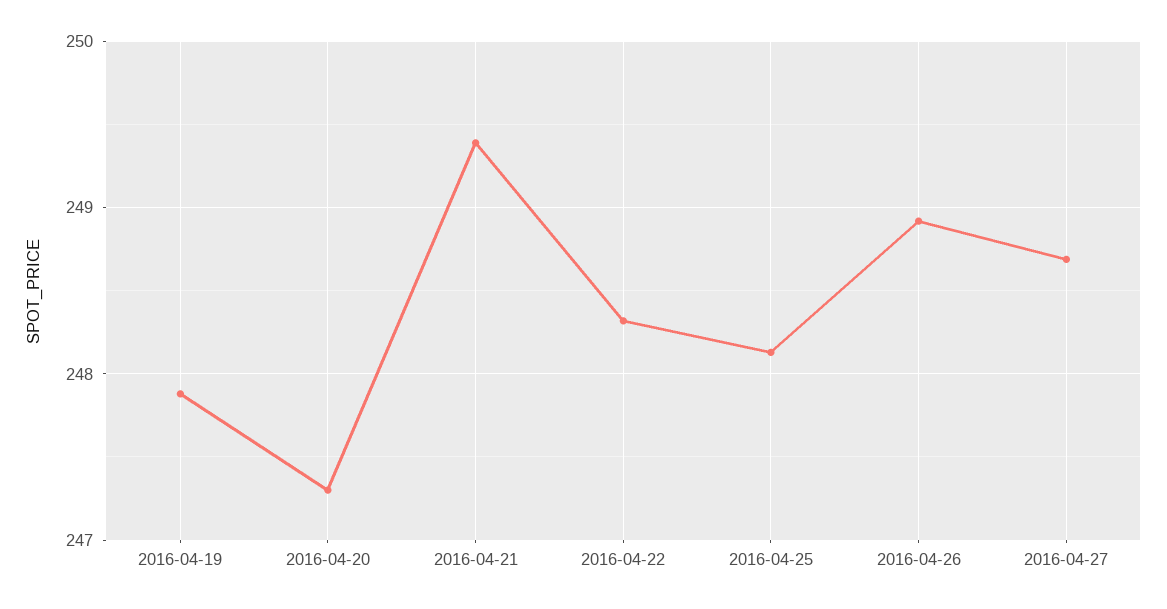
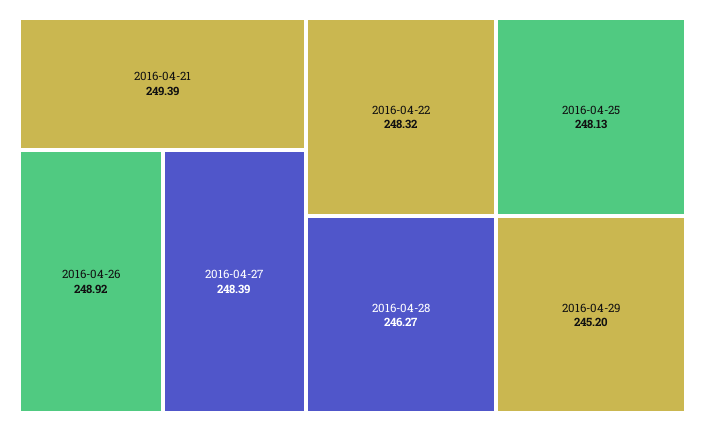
2016-04-19: 247.9 -> none
2016-04-20: 247.3 -> none
2016-04-27: 248.7 -> 248.39
2016-04-28: none -> 246.27
2016-04-29: none -> 245.2

